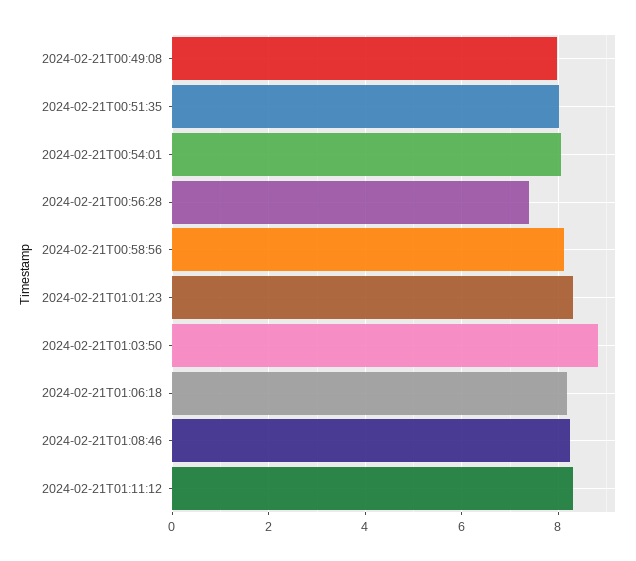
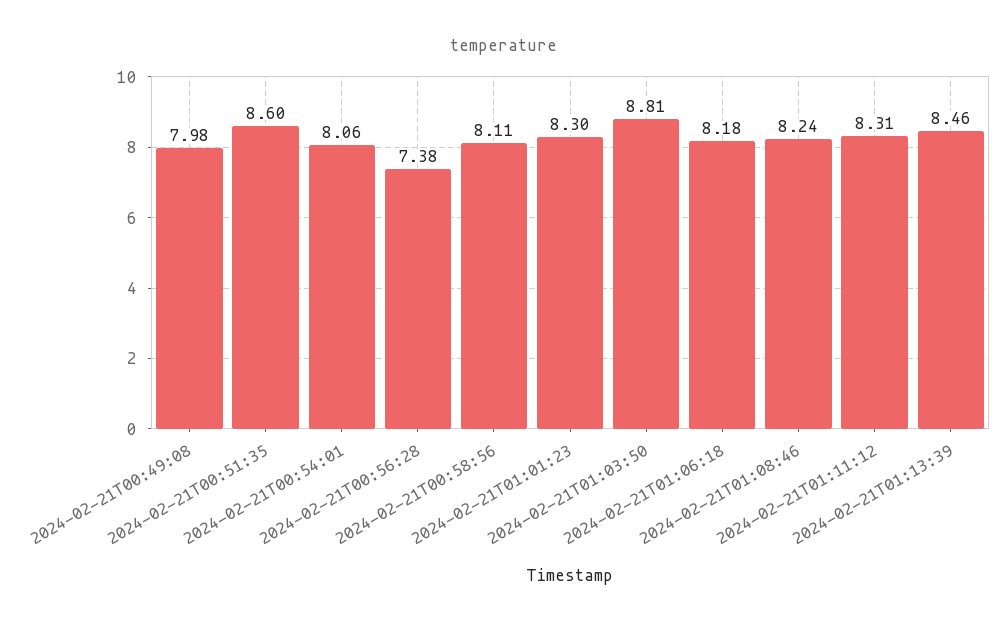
2024-02-21T00:51:35: 8 -> 8.6
2024-02-21T01:13:39: none -> 8.46

